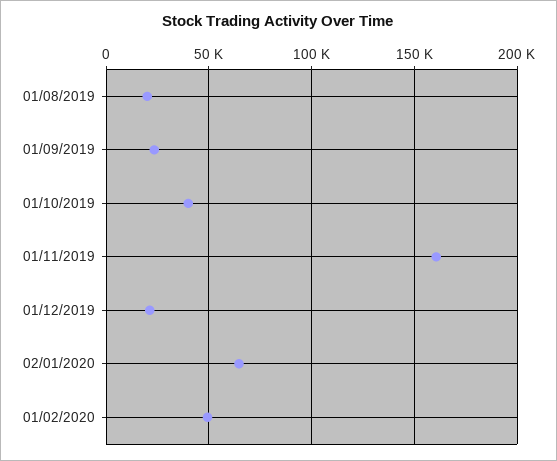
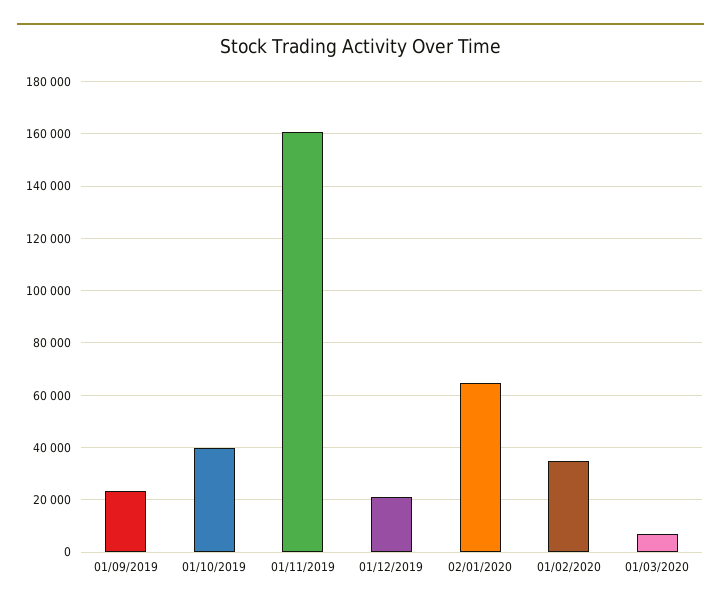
01/08/2019: 20000 -> none
01/02/2020: 50000 -> 35000
01/03/2020: none -> 7500

